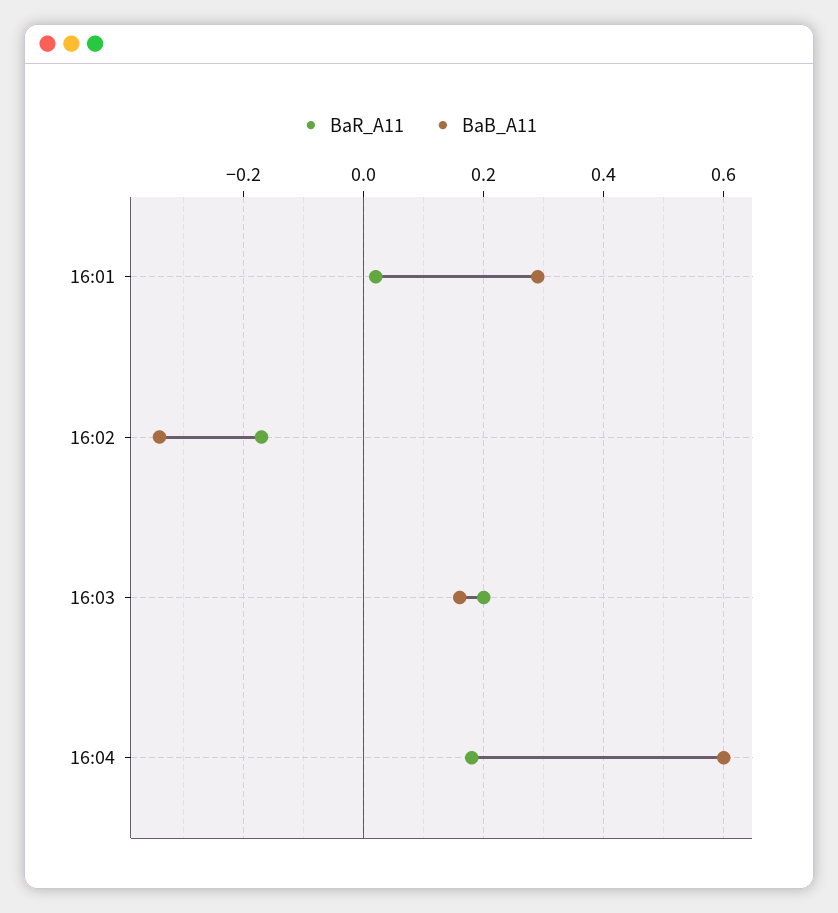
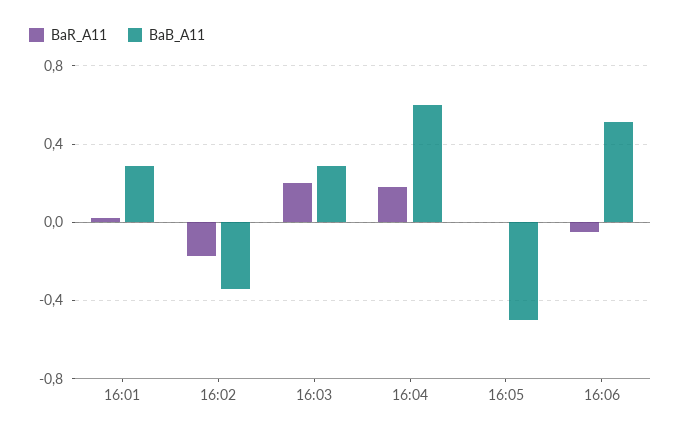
BaB_A11, 16:03: 0.15 -> 0.3
BaR_A11, 16:05: none -> 0
BaB_A11, 16:05: none -> -0.5
BaR_A11, 16:06: none -> -0.05
BaB_A11, 16:06: none -> 0.5

